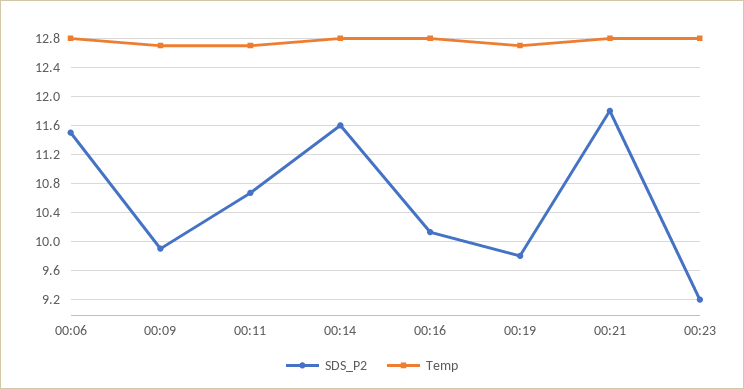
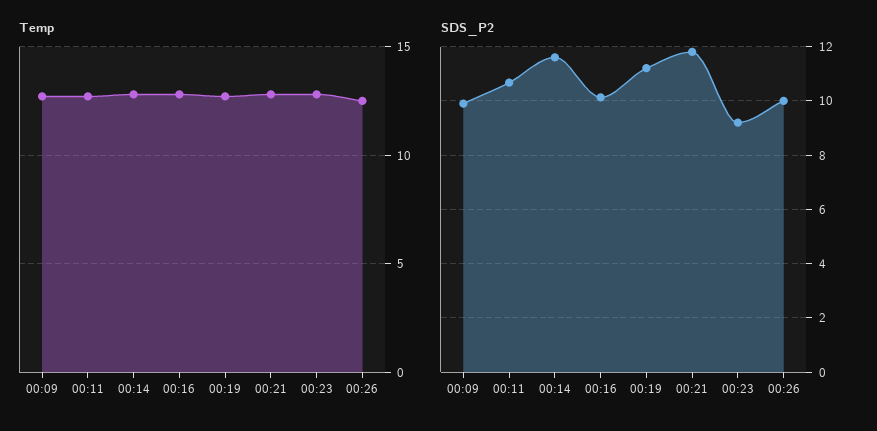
SDS_P2, 00:06: 11.5 -> none
Temp, 00:06: 12.8 -> none
SDS_P2, 00:19: 9.8 -> 11.25
Temp, 00:26: none -> 12.5
SDS_P2, 00:26: none -> 10

